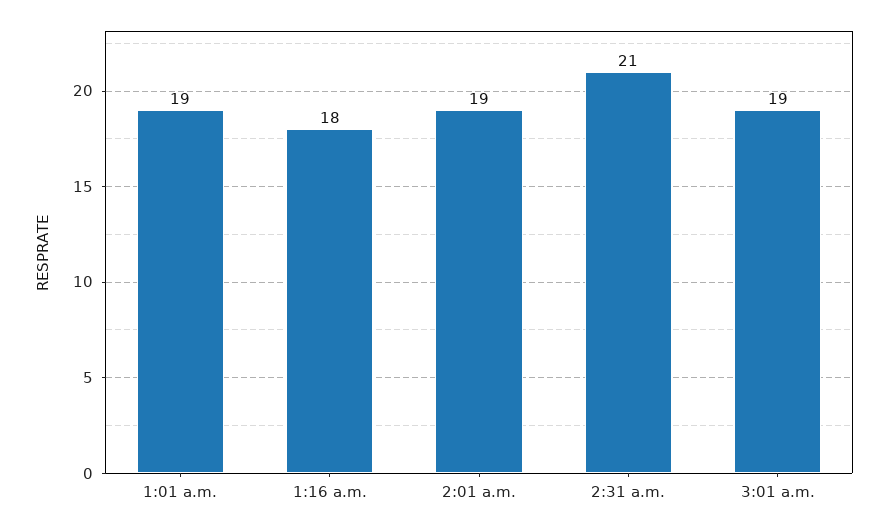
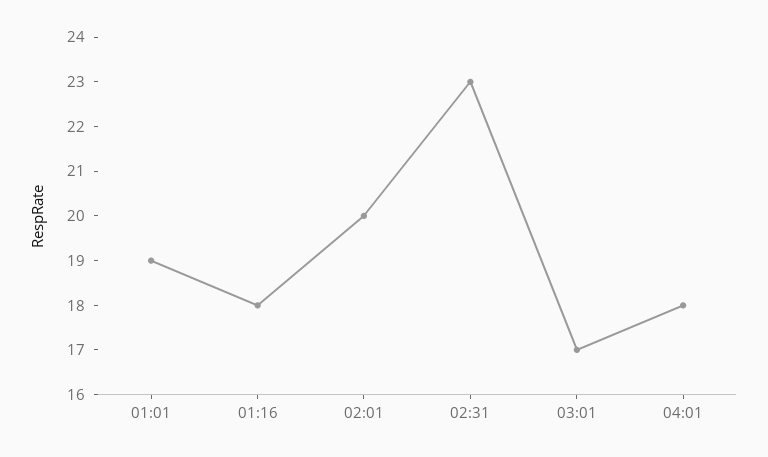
2:01 a.m.: 19 -> 20
2:31 a.m.: 21 -> 23
3:01 a.m.: 19 -> 17
04:01: none -> 18

